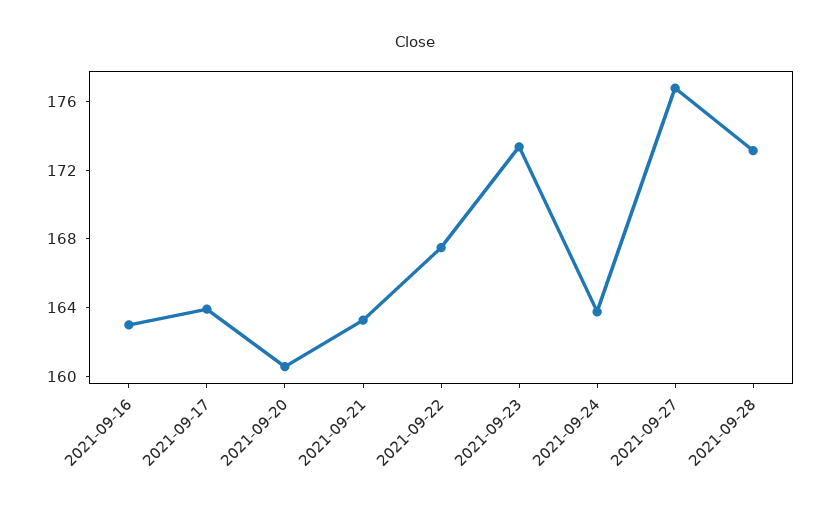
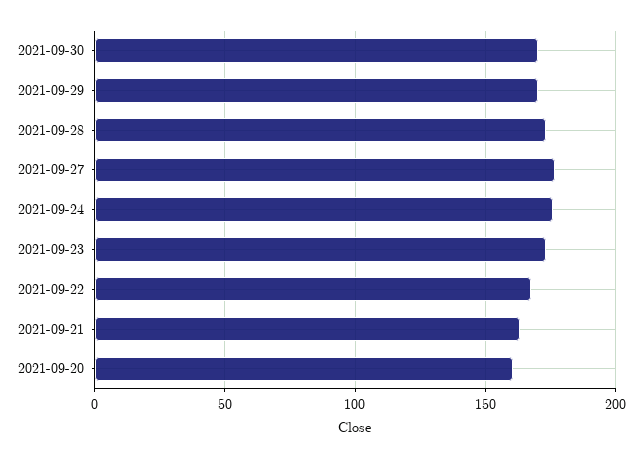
2021-09-16: 163 -> none
2021-09-17: 164 -> none
2021-09-24: 164 -> 175
2021-09-30: none -> 170
2021-09-29: none -> 170

